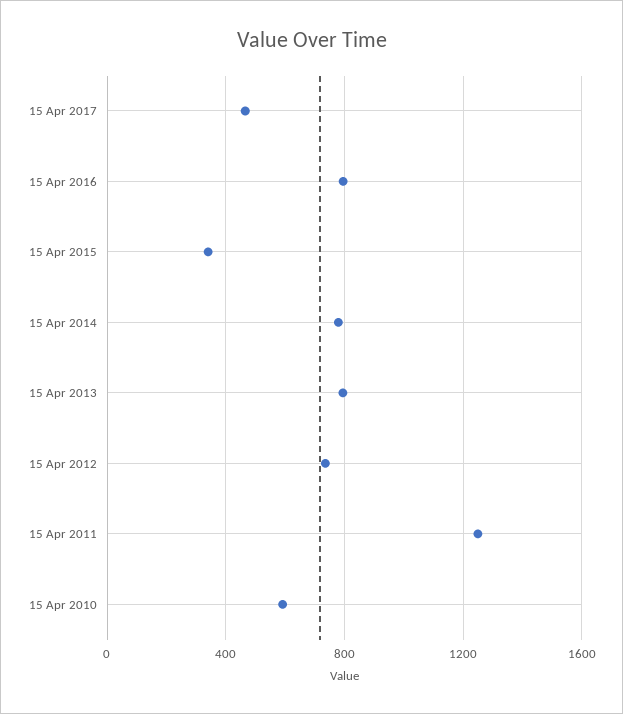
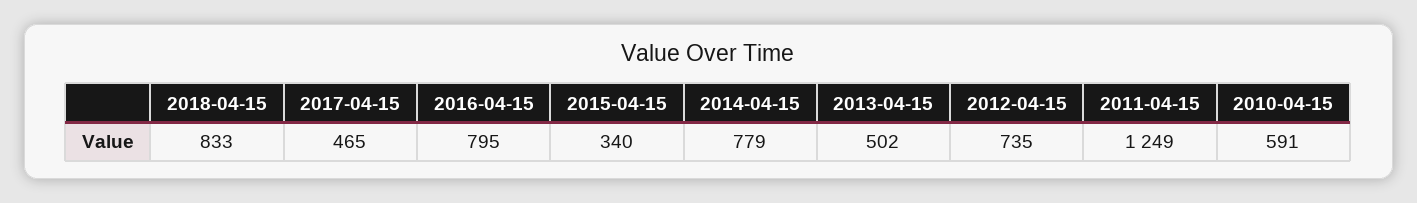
15 Apr 2013: 800 -> 502
2018-04-15: none -> 833

